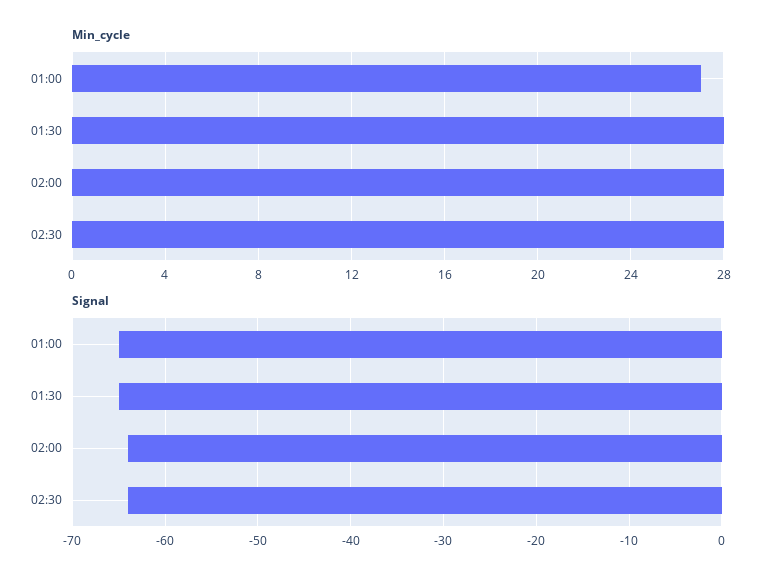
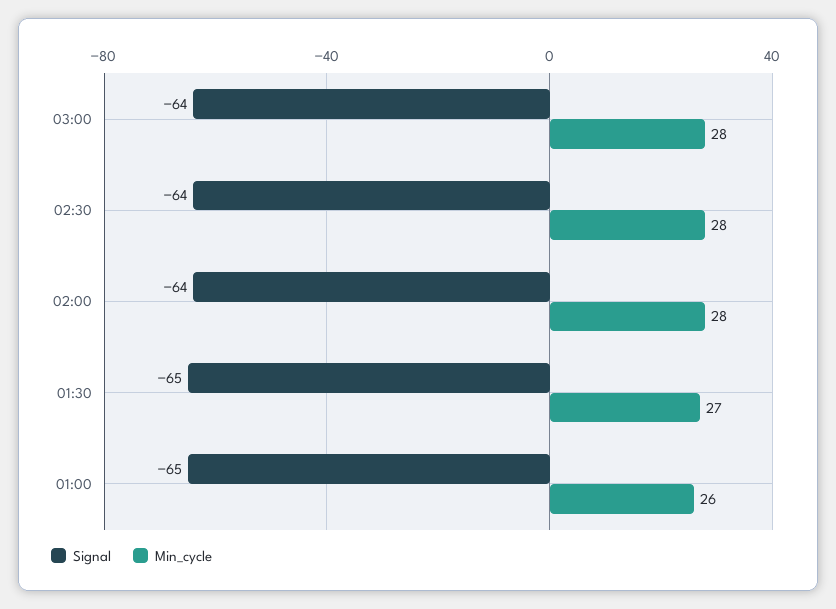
Min_cycle, 01:00: 27 -> 26
Min_cycle, 01:30: 28 -> 27
Signal, 03:00: none -> -64
Min_cycle, 03:00: none -> 28

